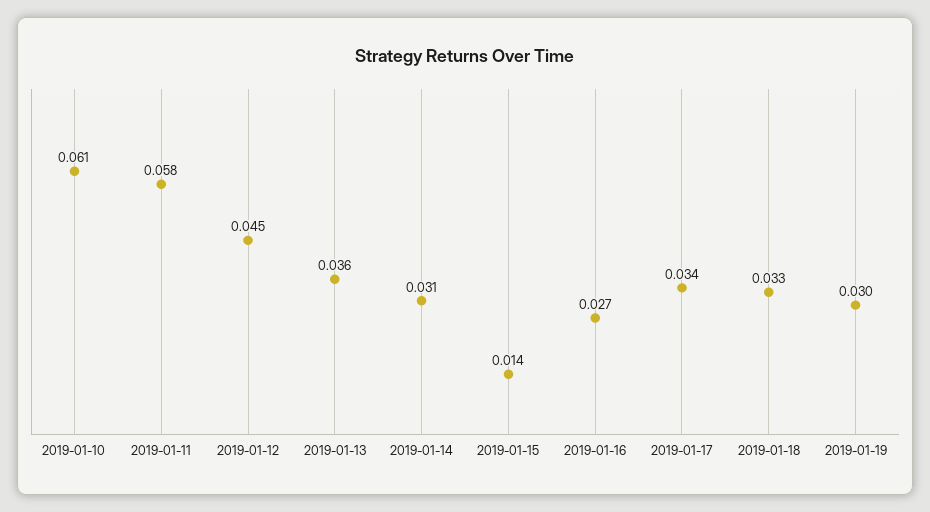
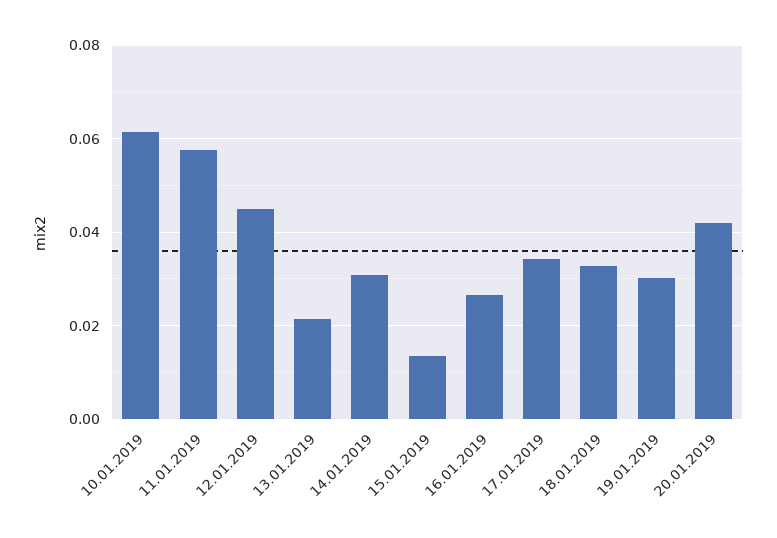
2019-01-13: 0.036 -> 0.022
20.01.2019: none -> 0.042

